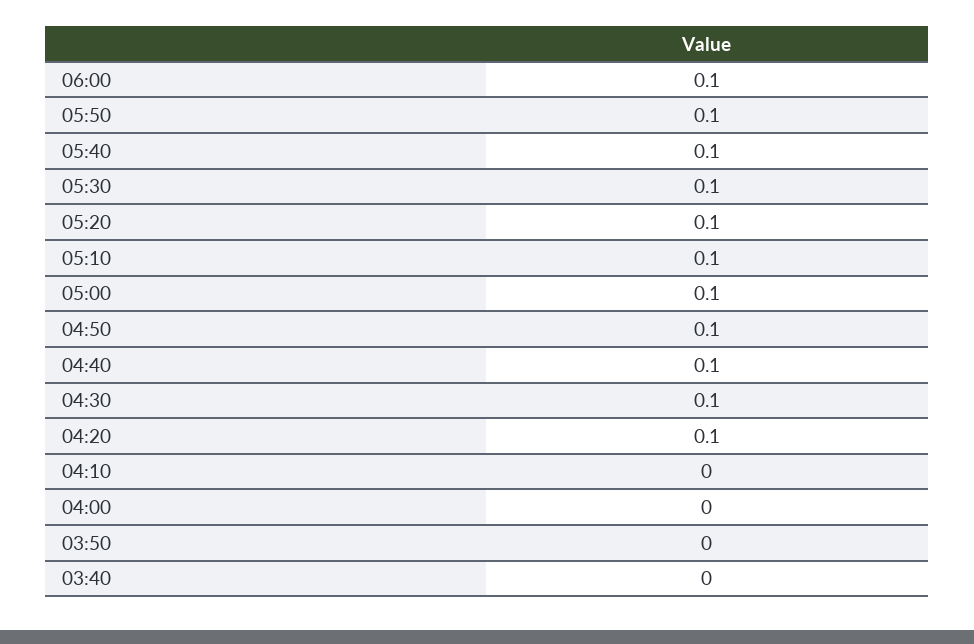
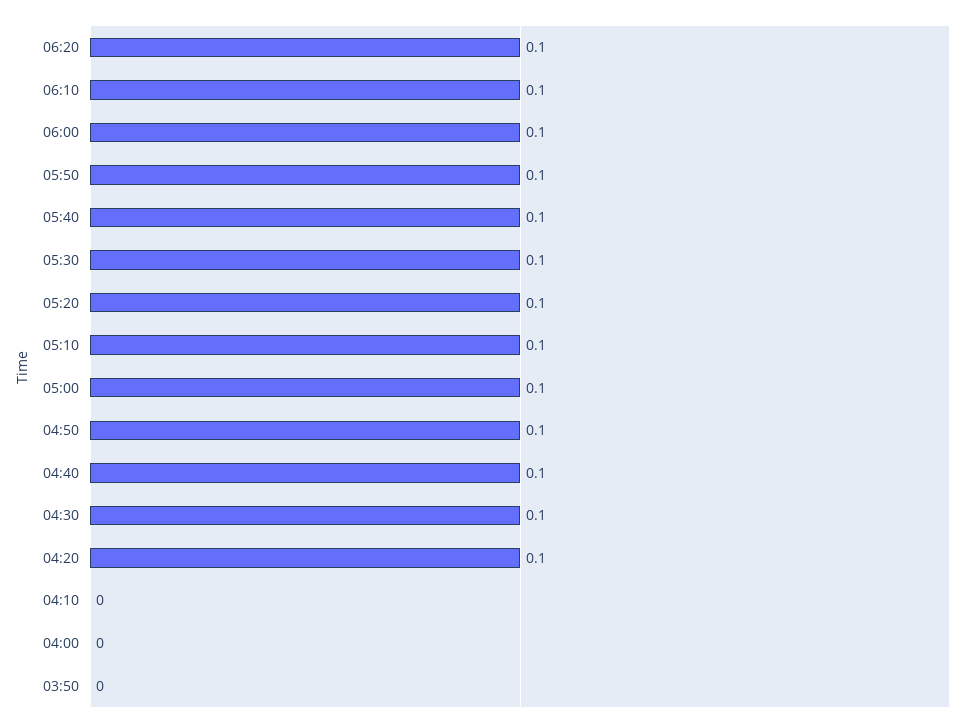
03:40: 0 -> none
06:20: none -> 0.1
06:10: none -> 0.1

